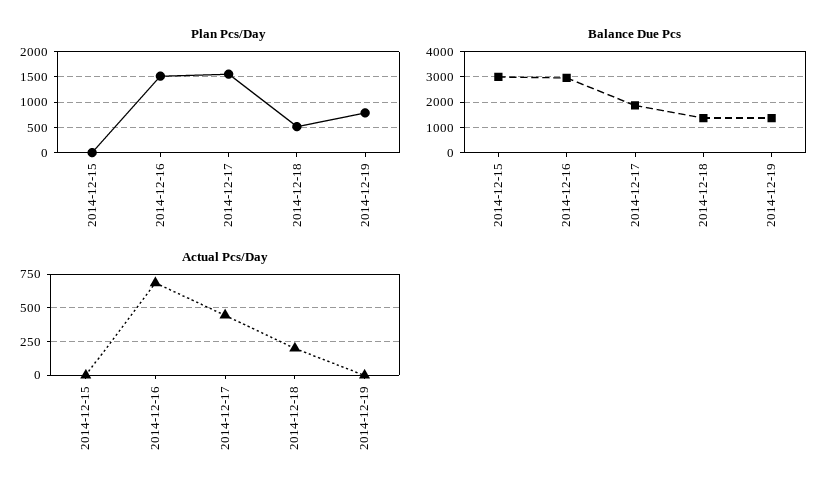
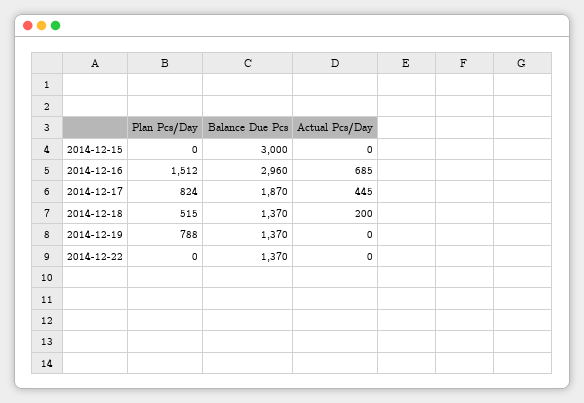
Plan Pcs/Day, 2014-12-17: 1500 -> 824
Plan Pcs/Day, 2014-12-22: none -> 0
Balance Due Pcs, 2014-12-22: none -> 1370
Actual Pcs/Day, 2014-12-22: none -> 0

